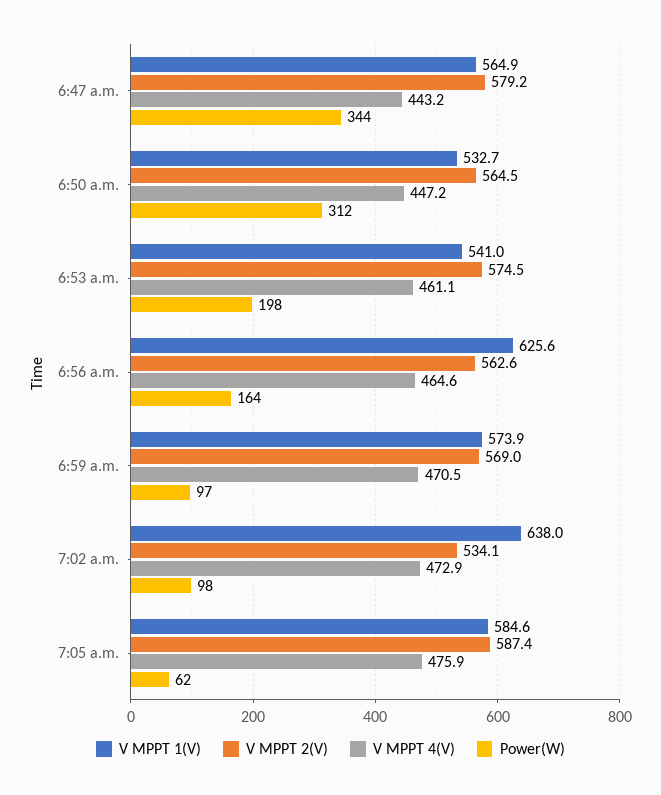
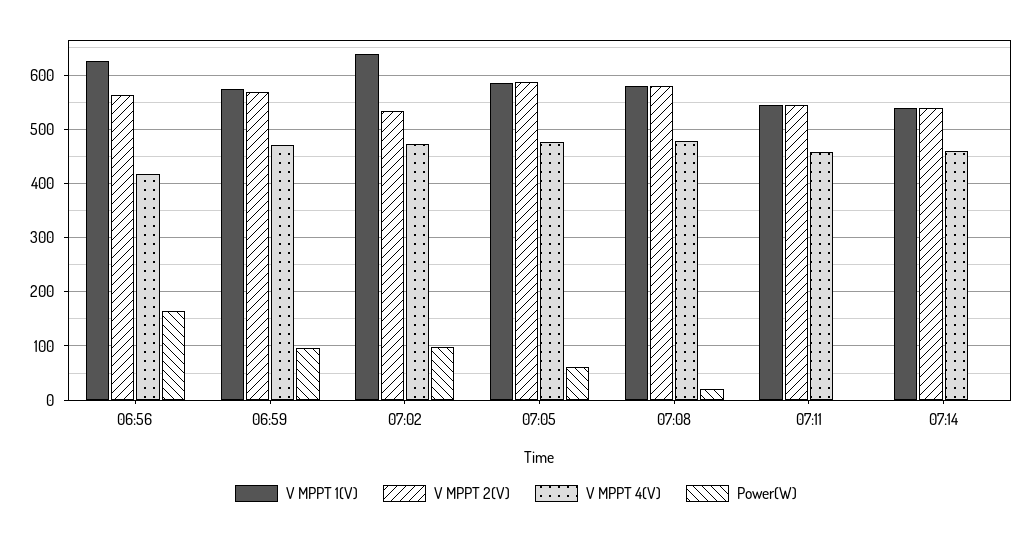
V MPPT 1(V), 6:47 a.m.: 564.9 -> none
V MPPT 2(V), 6:47 a.m.: 579.2 -> none
V MPPT 4(V), 6:47 a.m.: 443.2 -> none
Power(W), 6:47 a.m.: 344 -> none
V MPPT 1(V), 6:50 a.m.: 532.7 -> none
V MPPT 2(V), 6:50 a.m.: 564.5 -> none
V MPPT 4(V), 6:50 a.m.: 447.2 -> none
Power(W), 6:50 a.m.: 312 -> none
V MPPT 1(V), 6:53 a.m.: 541 -> none
V MPPT 2(V), 6:53 a.m.: 574.5 -> none
V MPPT 4(V), 6:53 a.m.: 461.1 -> none
Power(W), 6:53 a.m.: 198 -> none
V MPPT 4(V), 6:56 a.m.: 464.6 -> 420
V MPPT 1(V), 07:08: none -> 580
V MPPT 2(V), 07:08: none -> 580
V MPPT 4(V), 07:08: none -> 480
Power(W), 07:08: none -> 20
V MPPT 1(V), 07:11: none -> 540
V MPPT 2(V), 07:11: none -> 540
V MPPT 4(V), 07:11: none -> 460
Power(W), 07:11: none -> 0
V MPPT 1(V), 07:14: none -> 540
V MPPT 2(V), 07:14: none -> 540
V MPPT 4(V), 07:14: none -> 460
Power(W), 07:14: none -> 0

